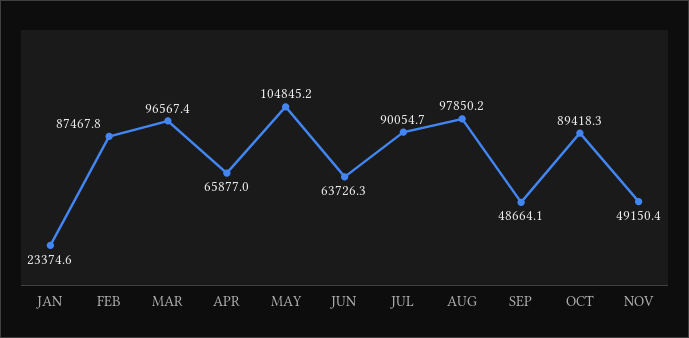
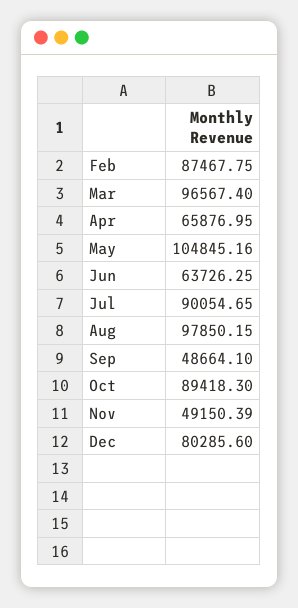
JAN: 23374.6 -> none
Dec: none -> 80285.6

